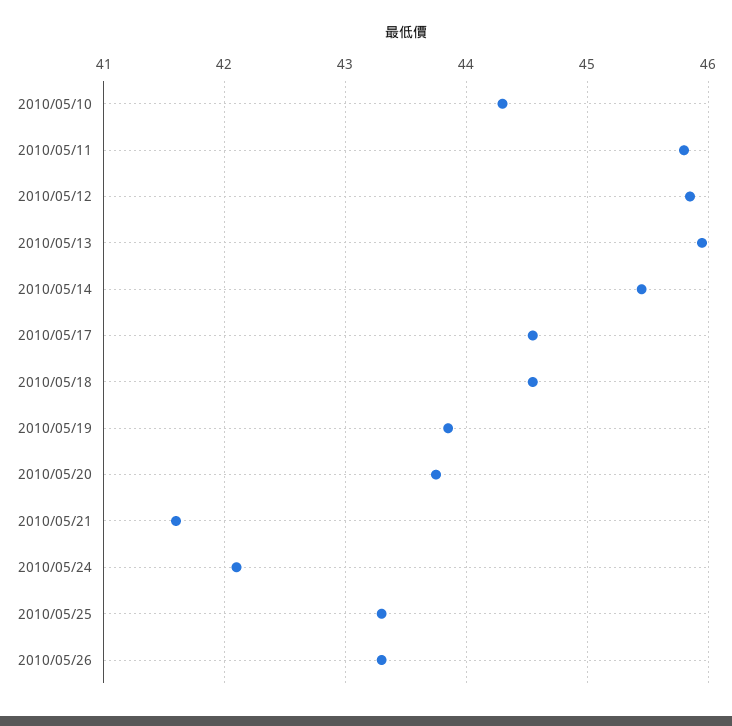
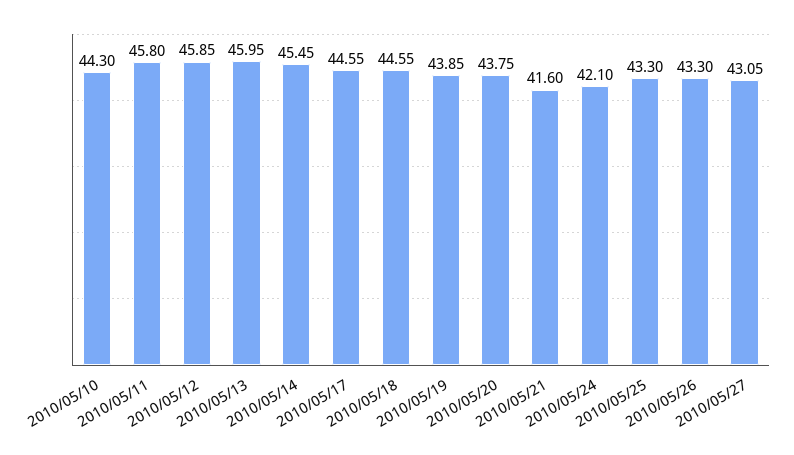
2010/05/27: none -> 43.05

